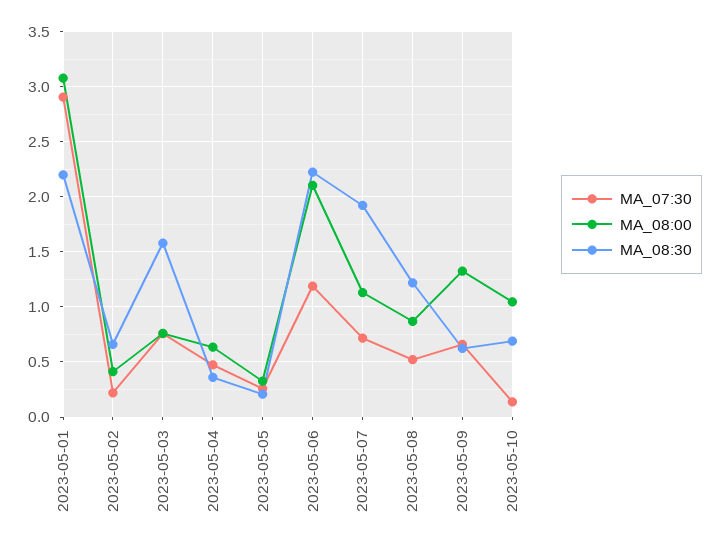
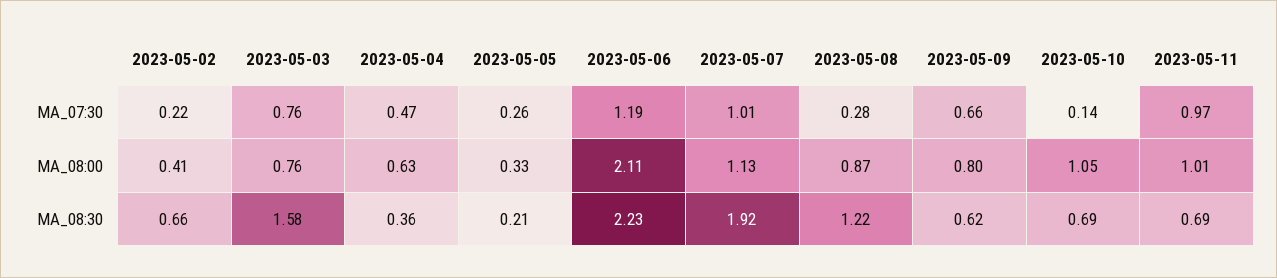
MA_07:30, 2023-05-01: 2.9 -> none
MA_08:00, 2023-05-01: 3.1 -> none
MA_08:30, 2023-05-01: 2.2 -> none
MA_07:30, 2023-05-07: 0.7 -> 1.01
MA_07:30, 2023-05-08: 0.5 -> 0.28
MA_08:00, 2023-05-09: 1.3 -> 0.8
MA_07:30, 2023-05-11: none -> 0.97
MA_08:00, 2023-05-11: none -> 1.01
MA_08:30, 2023-05-11: none -> 0.69

